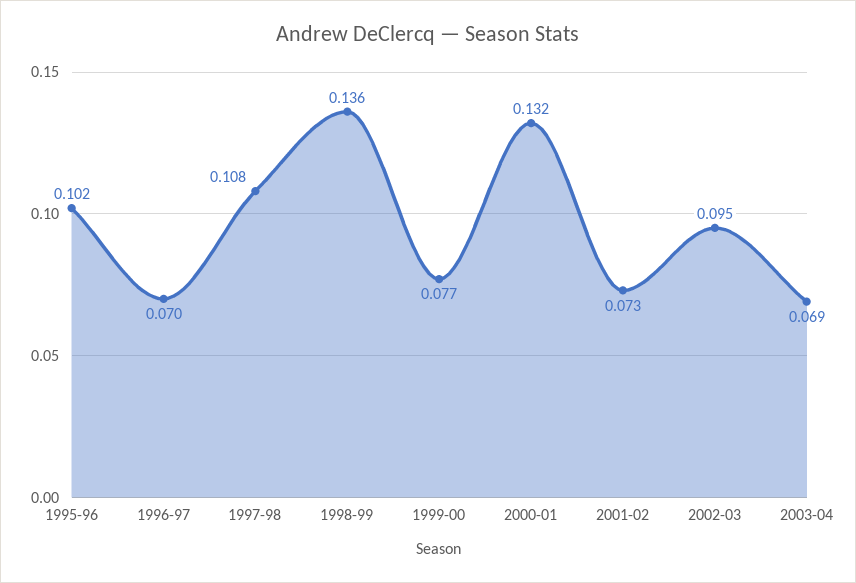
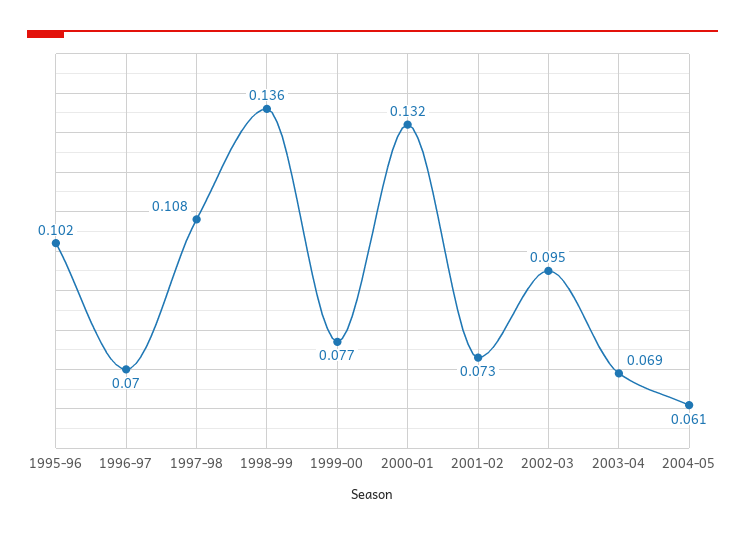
2004-05: none -> 0.061

